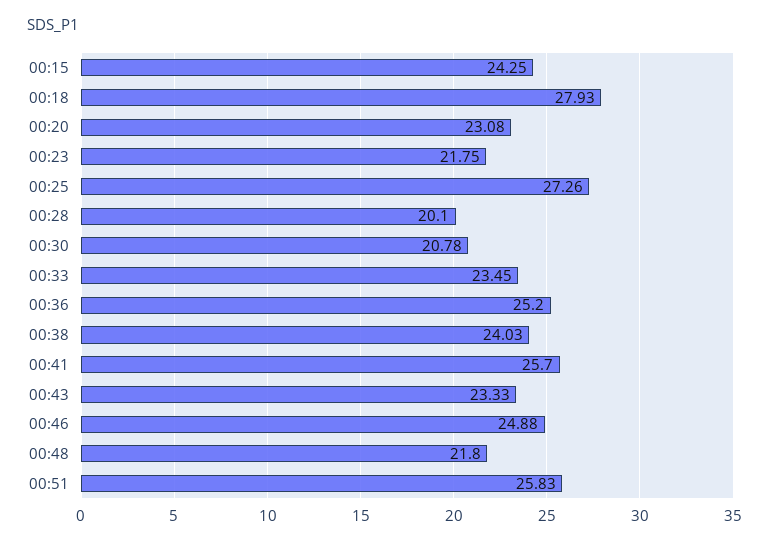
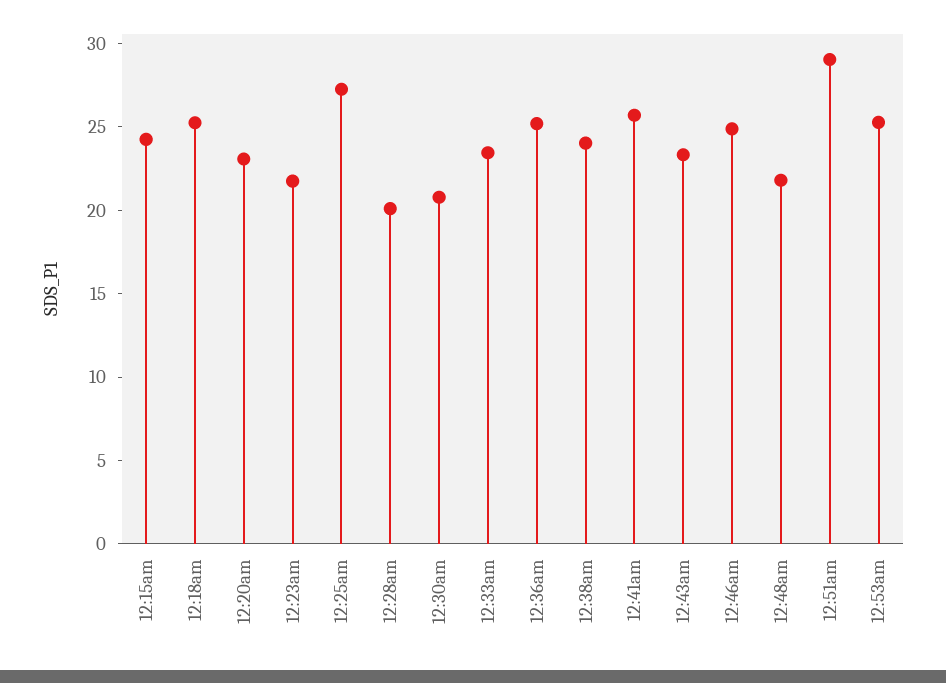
00:18: 27.93 -> 25
00:51: 25.83 -> 29
12:53am: none -> 25

